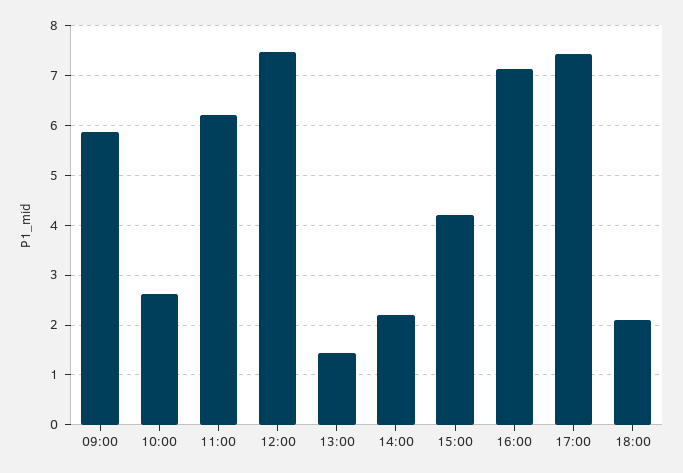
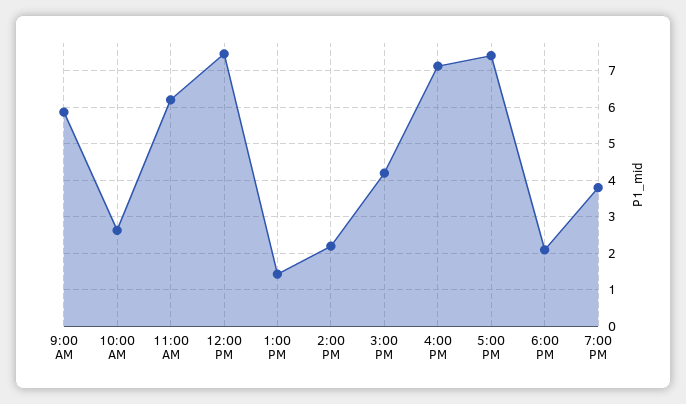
7:00 PM: none -> 3.8

